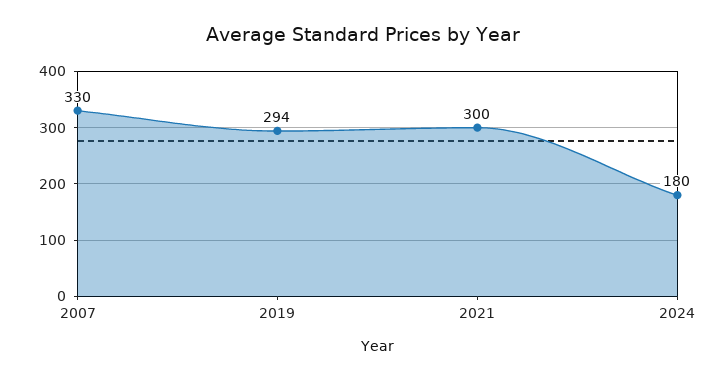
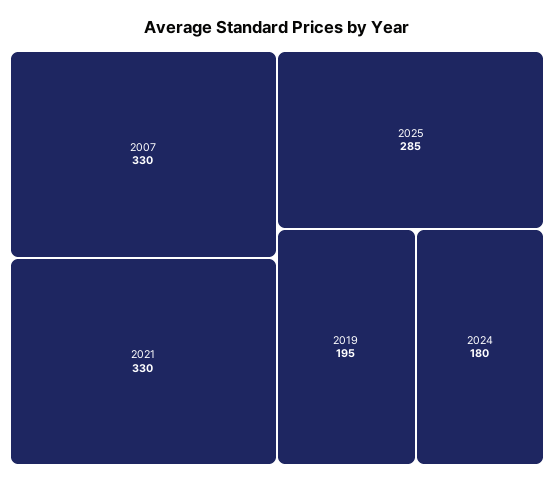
2019: 294 -> 195
2021: 300 -> 330
2025: none -> 285

